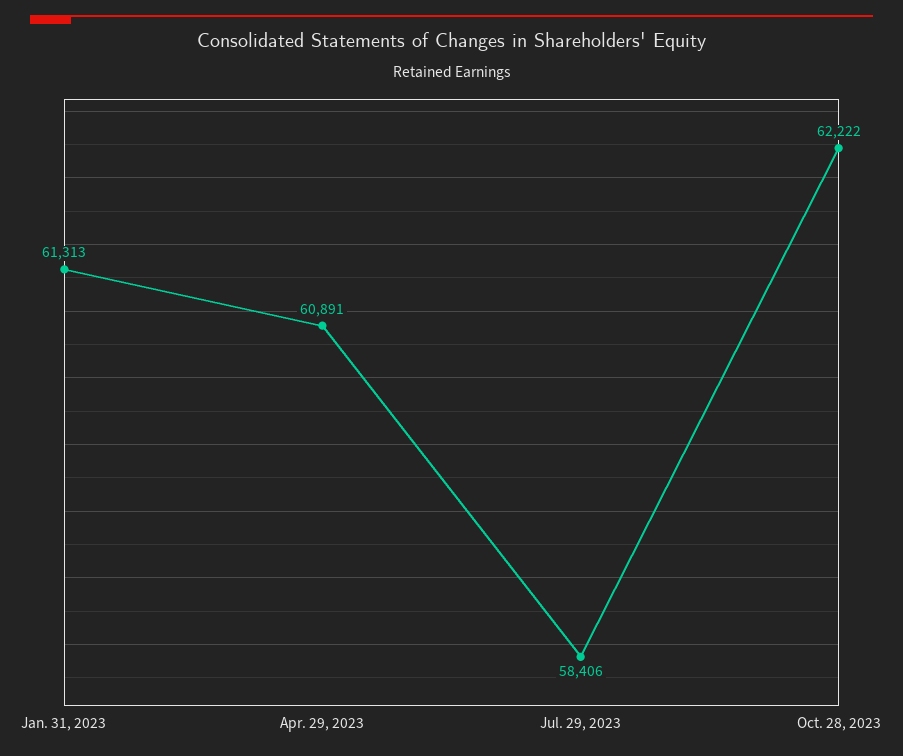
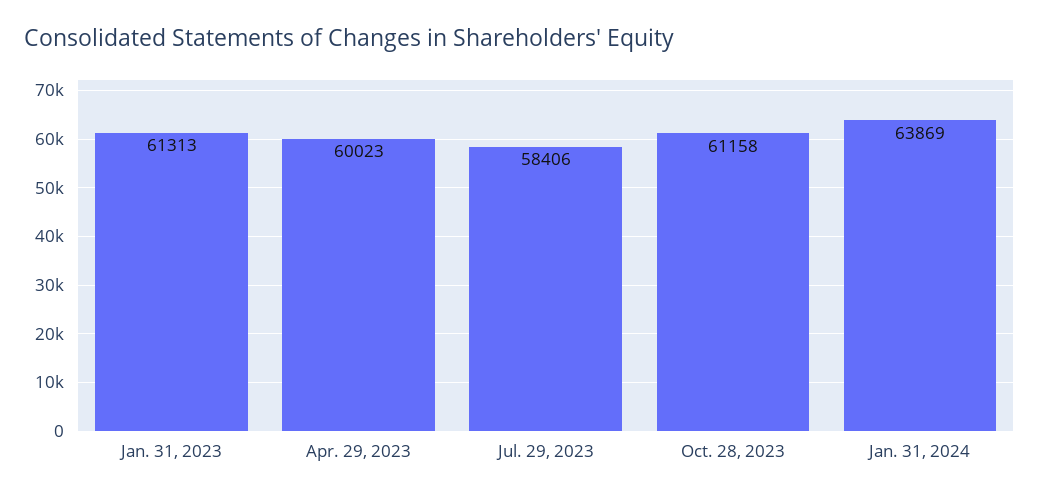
Apr. 29, 2023: 60891 -> 60023
Oct. 28, 2023: 62222 -> 61158
Jan. 31, 2024: none -> 63869

